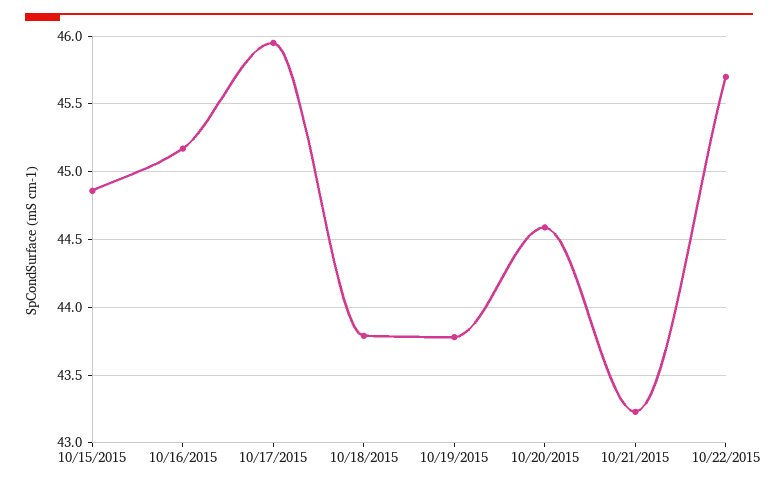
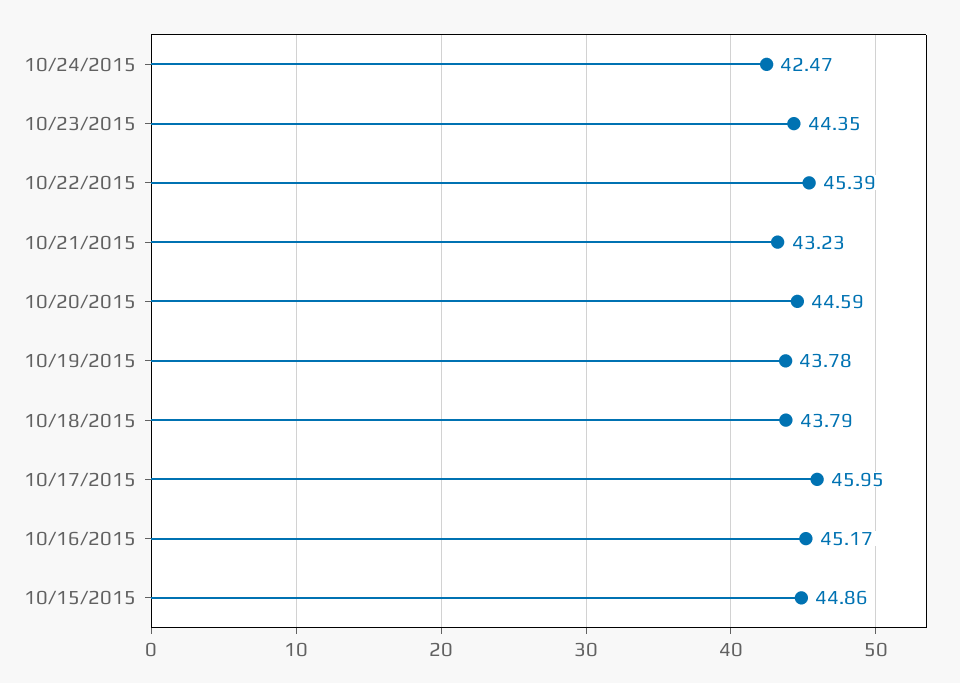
10/22/2015: 45.7 -> 45.39
10/24/2015: none -> 42.47
10/23/2015: none -> 44.35

